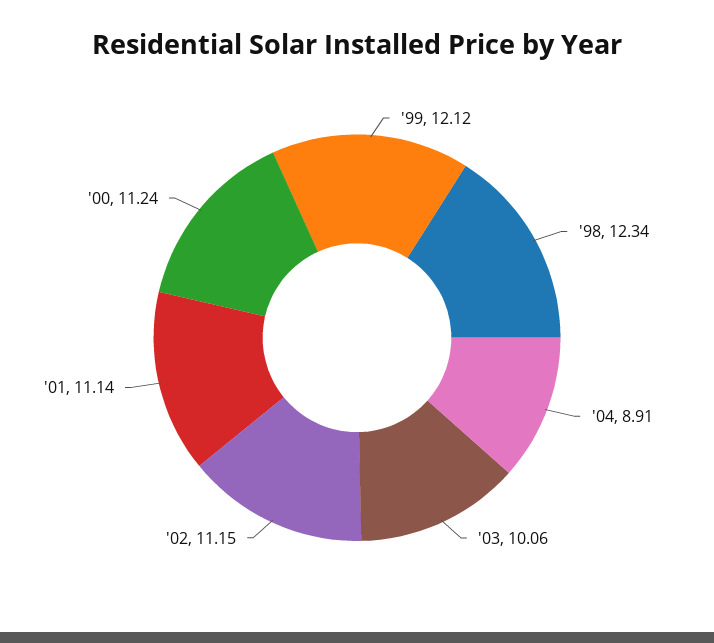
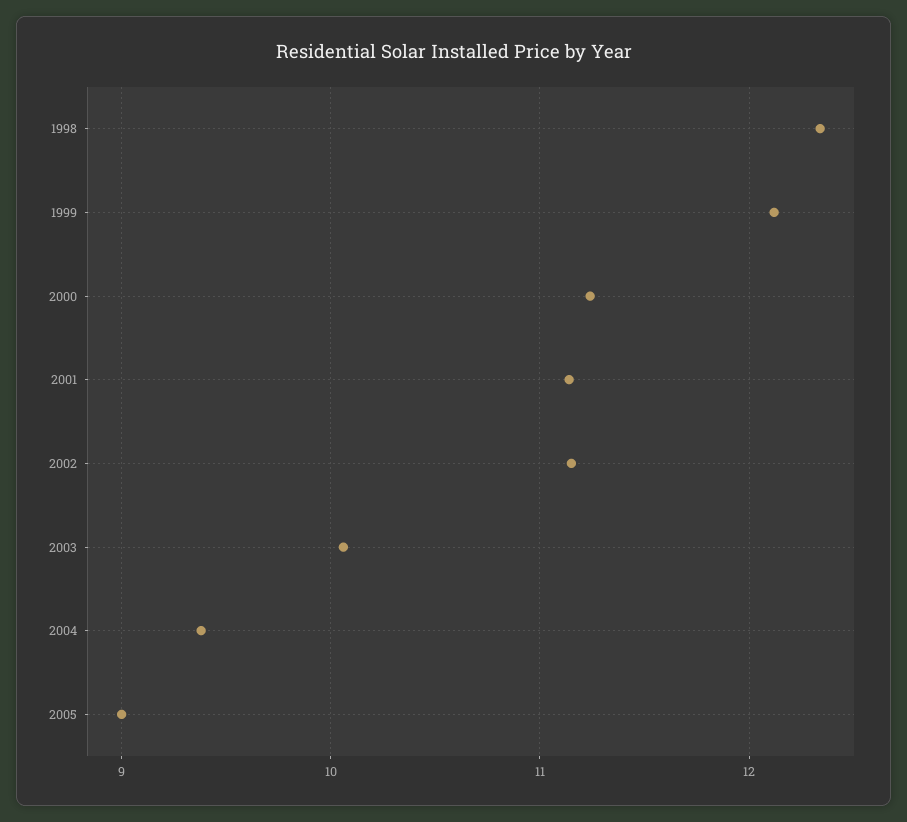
'04: 8.91 -> 9.4
2005: none -> 9

